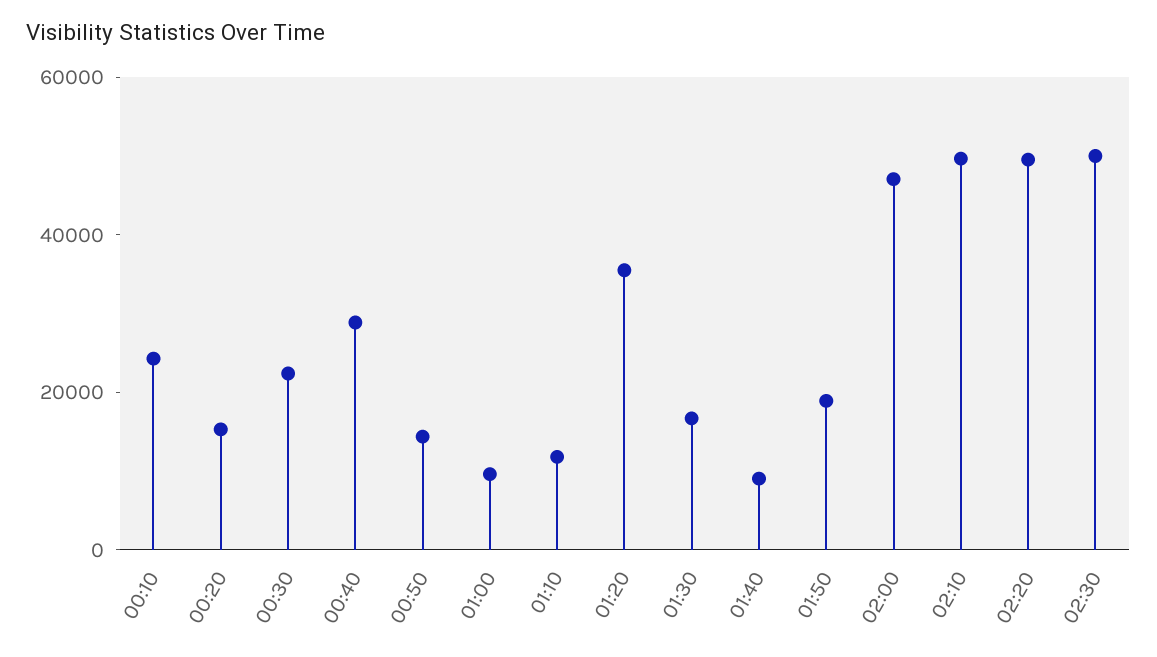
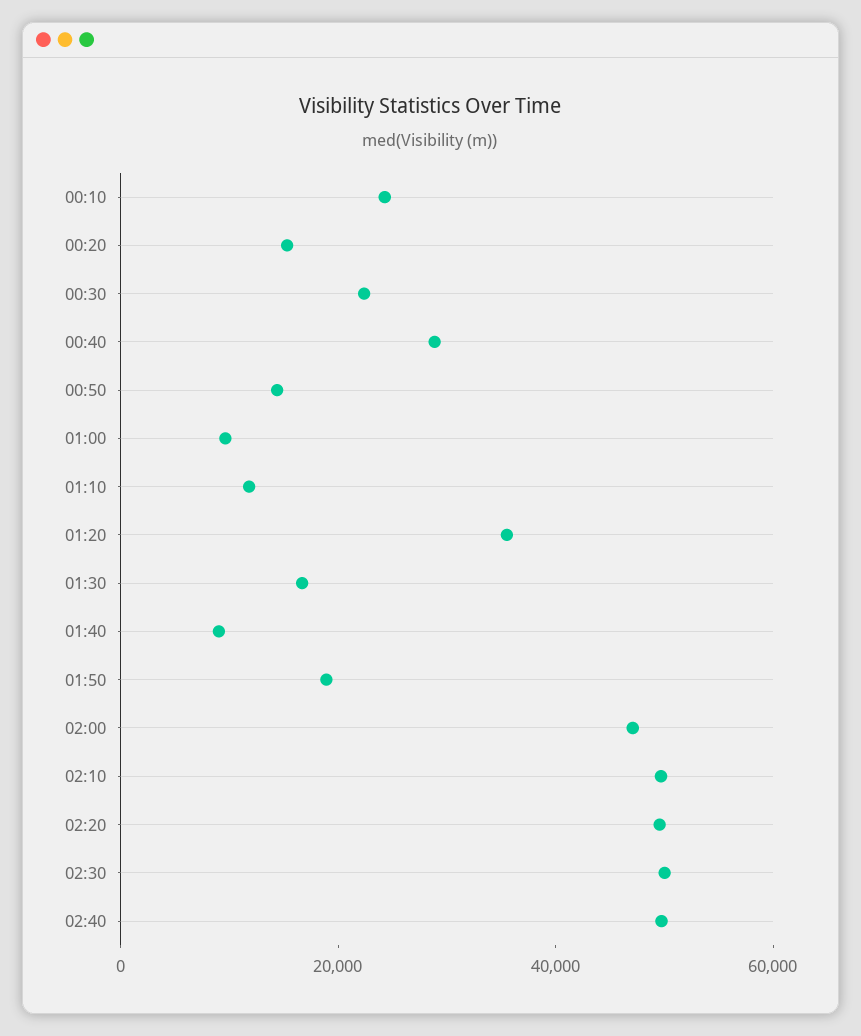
02:40: none -> 50000

